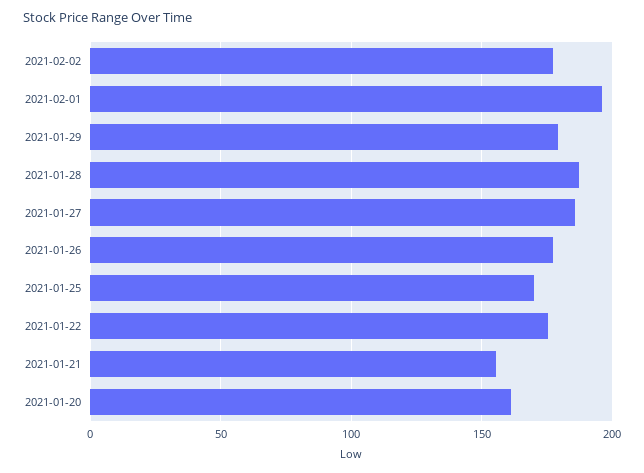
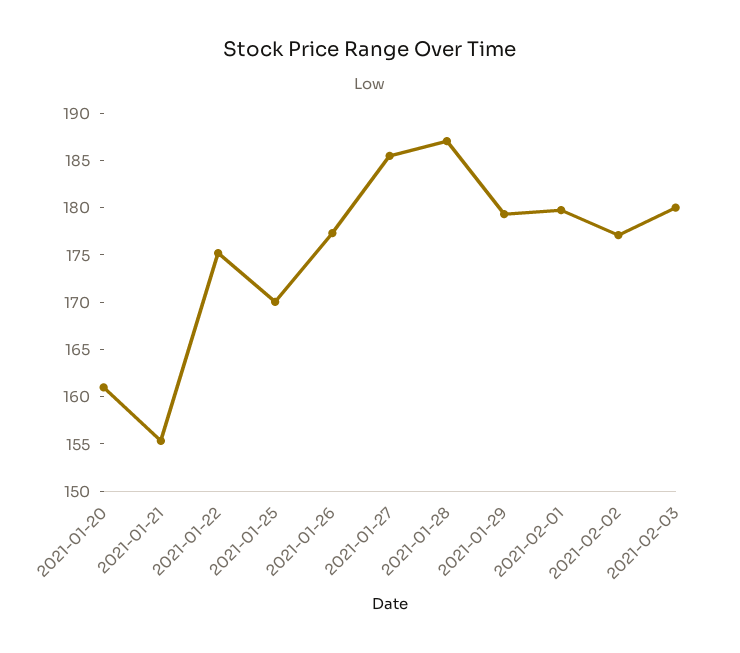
2021-02-01: 195 -> 180
2021-02-03: none -> 180

